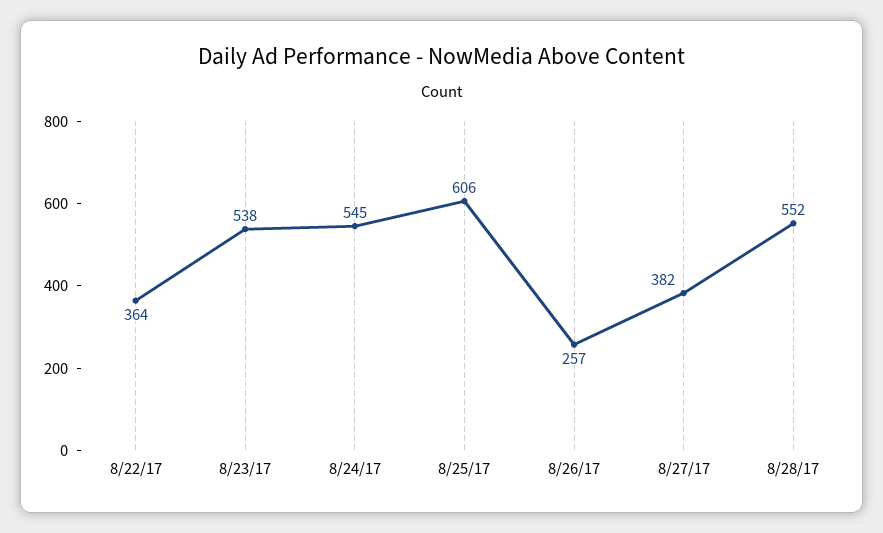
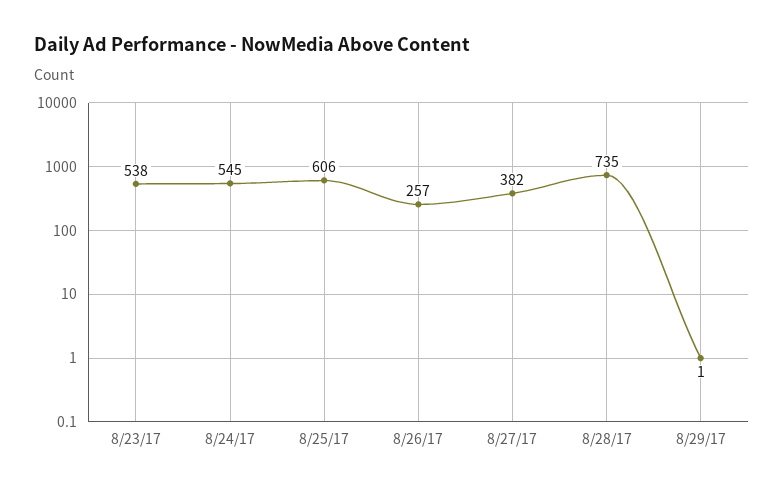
8/22/17: 364 -> none
8/28/17: 552 -> 735
8/29/17: none -> 1

